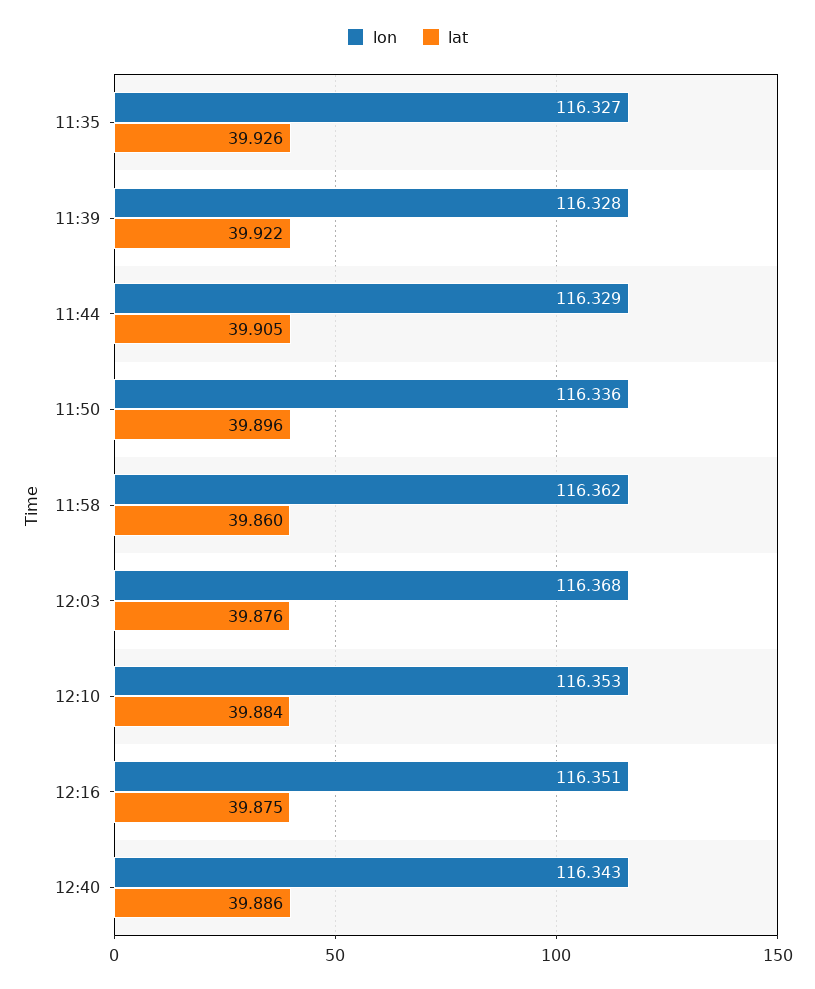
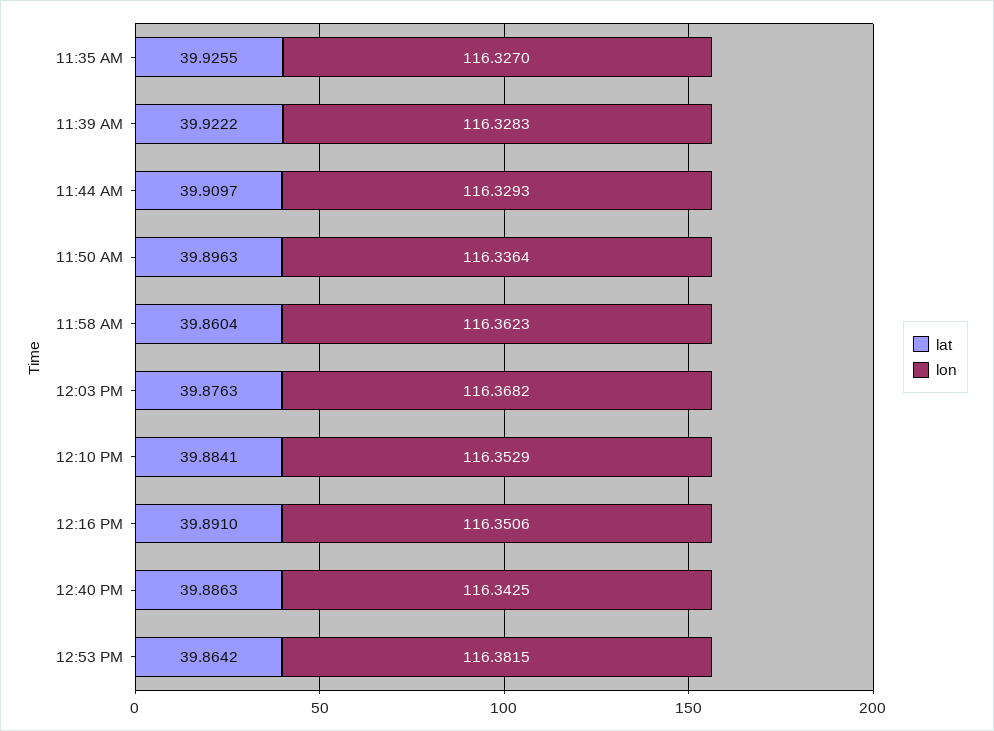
lat, 11:44: 39.905 -> 39.9097
lat, 12:16: 39.875 -> 39.891
lat, 12:53 PM: none -> 39.8642
lon, 12:53 PM: none -> 116.3815

